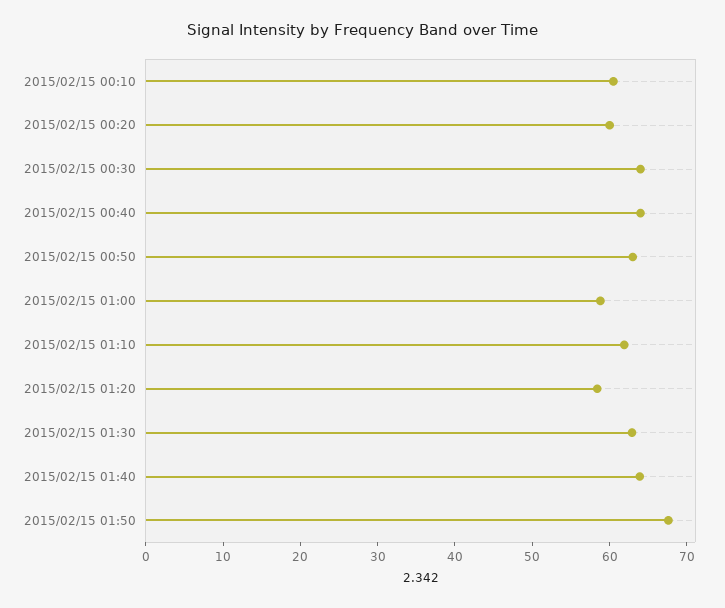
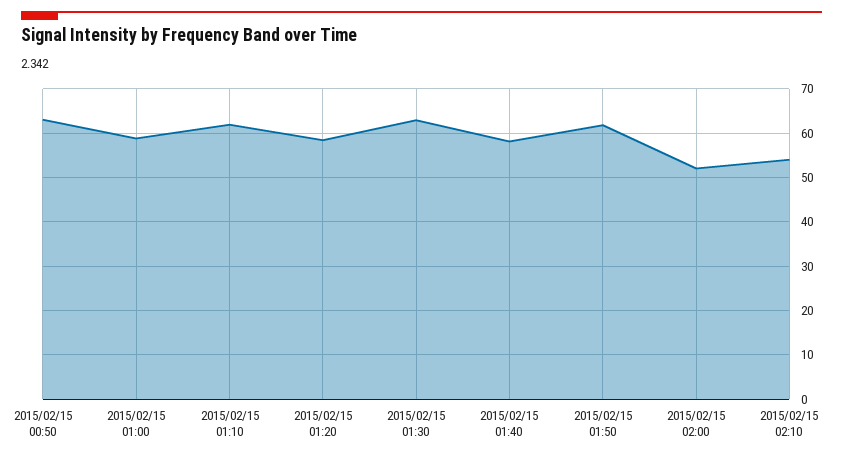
2015/02/15 00:10: 60 -> none
2015/02/15 00:20: 60 -> none
2015/02/15 00:30: 64 -> none
2015/02/15 00:40: 64 -> none
2015/02/15 01:40: 64 -> 58
2015/02/15 01:50: 68 -> 62
2015/02/15 02:00: none -> 52
2015/02/15 02:10: none -> 54

